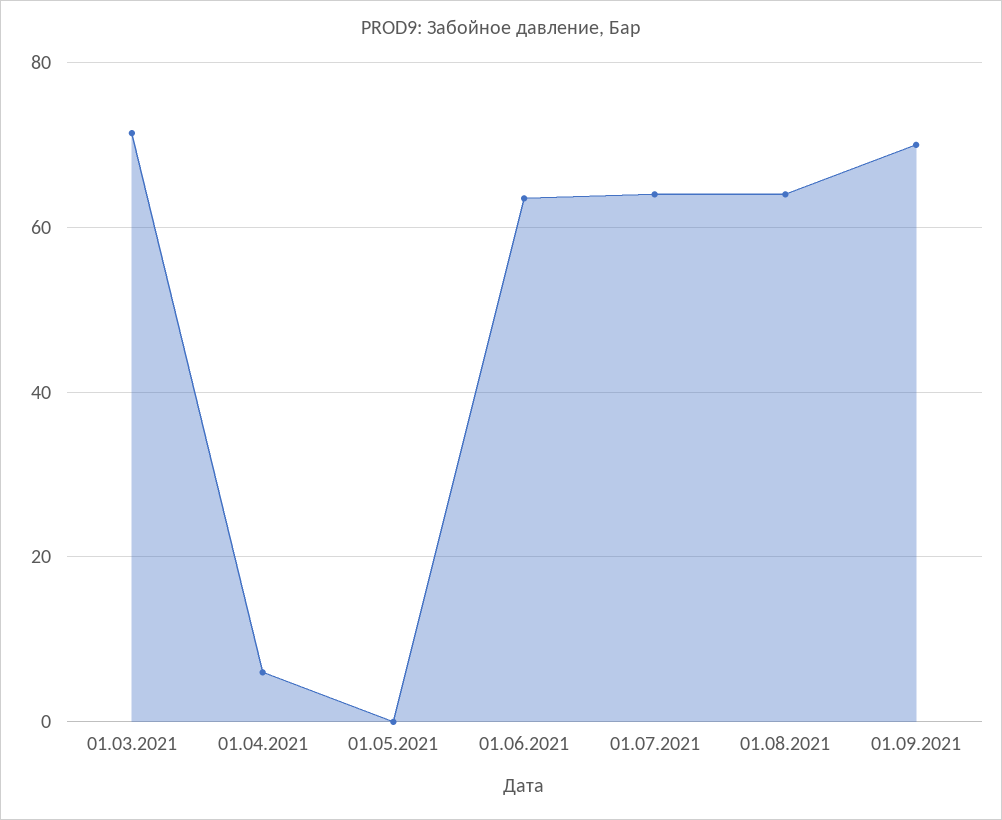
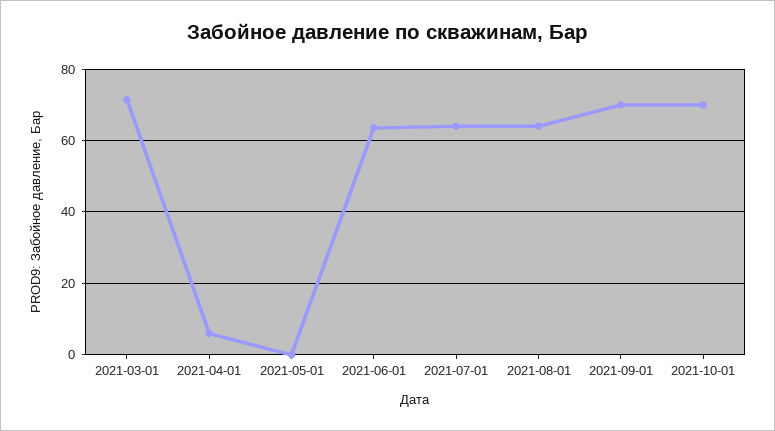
2021-10-01: none -> 70

